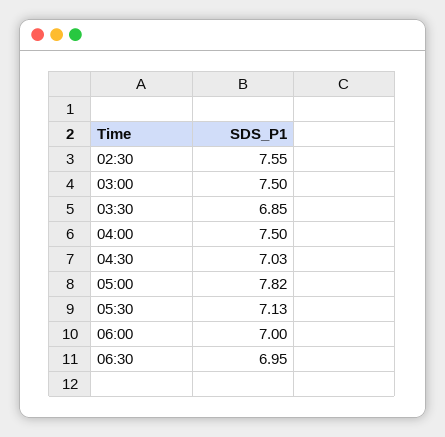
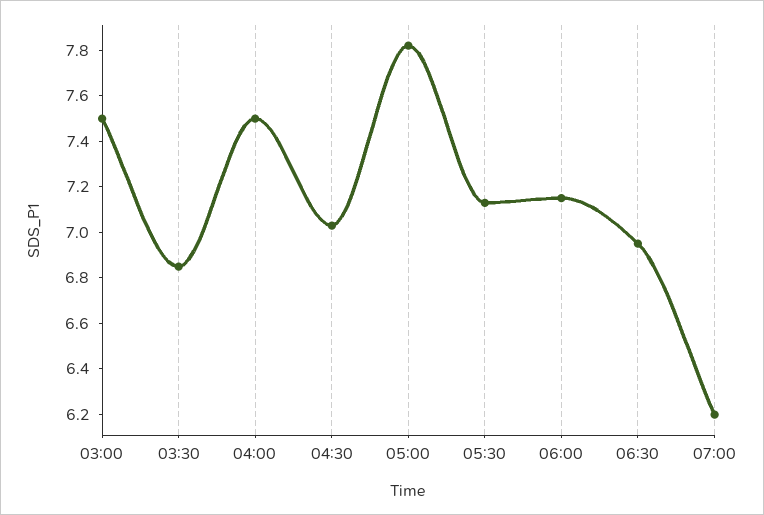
02:30: 7.55 -> none
06:00: 7 -> 7.15
07:00: none -> 6.2

